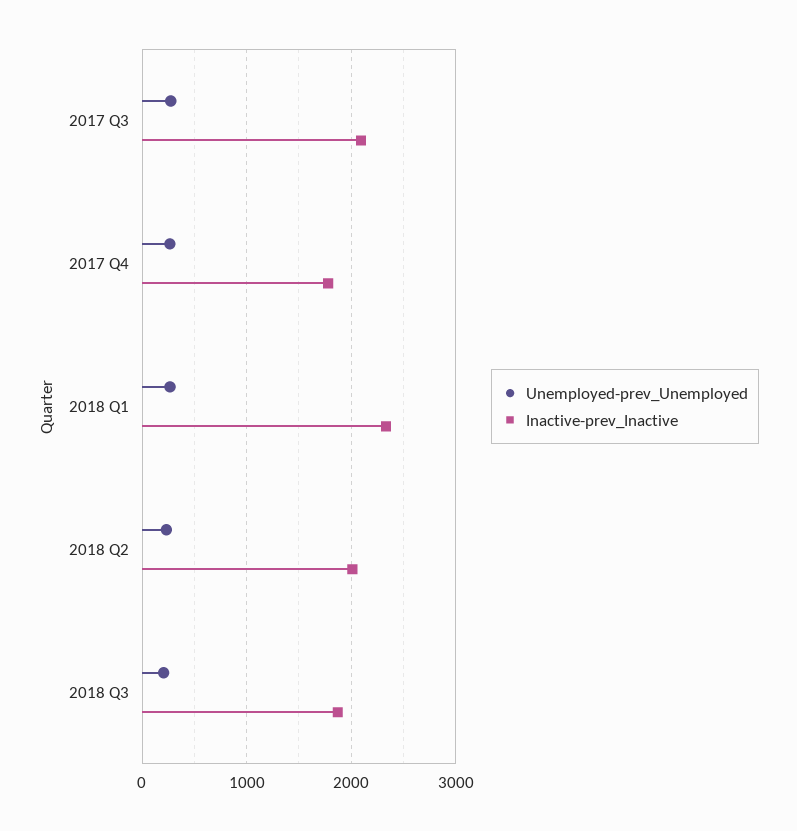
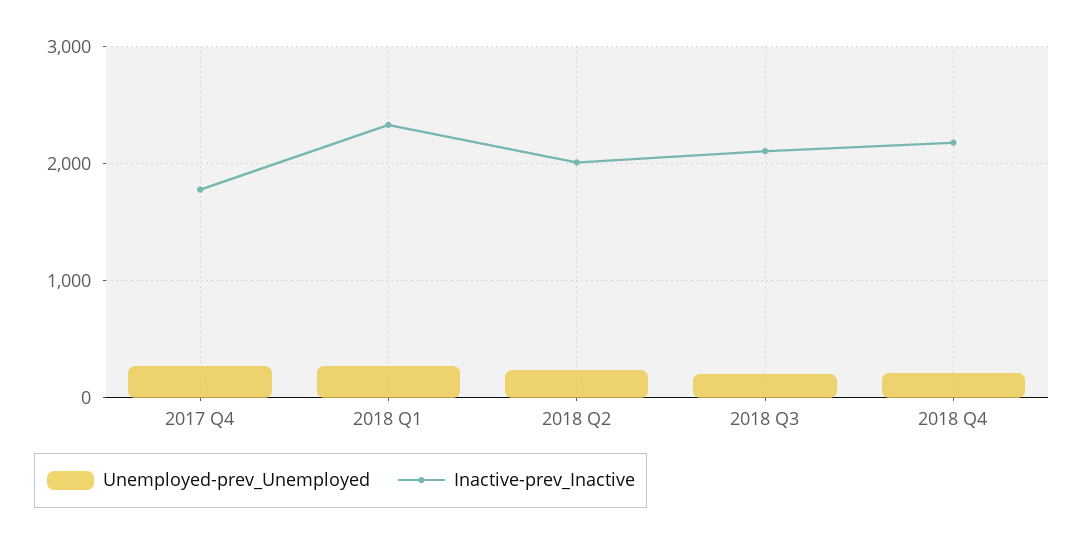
Unemployed-prev_Unemployed, 2017 Q3: 300 -> none
Inactive-prev_Inactive, 2017 Q3: 2100 -> none
Inactive-prev_Inactive, 2018 Q3: 1900 -> 2100
Unemployed-prev_Unemployed, 2018 Q4: none -> 200
Inactive-prev_Inactive, 2018 Q4: none -> 2200

